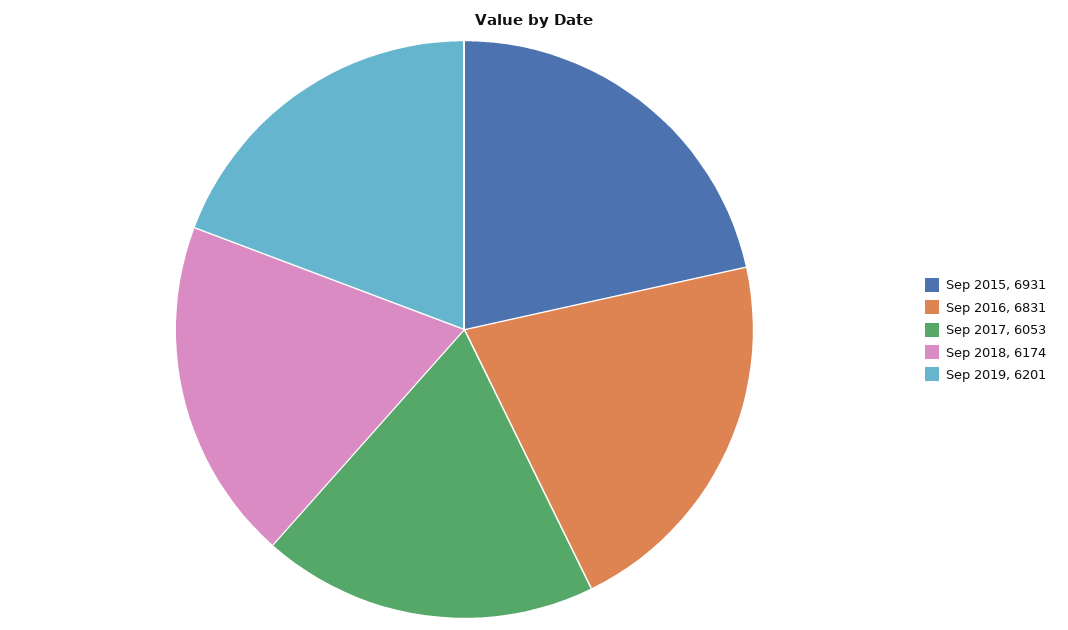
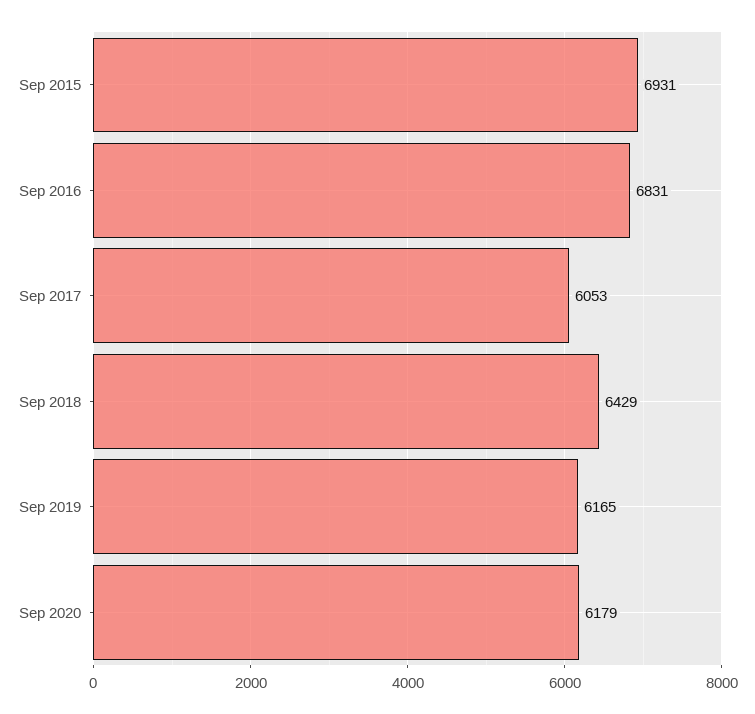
Sep 2018: 6174 -> 6429
Sep 2019: 6201 -> 6165
Sep 2020: none -> 6179

